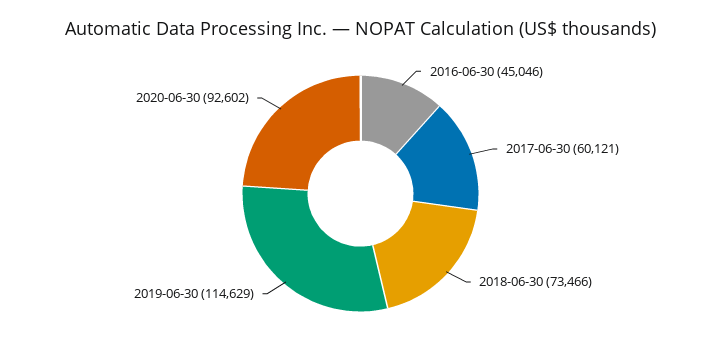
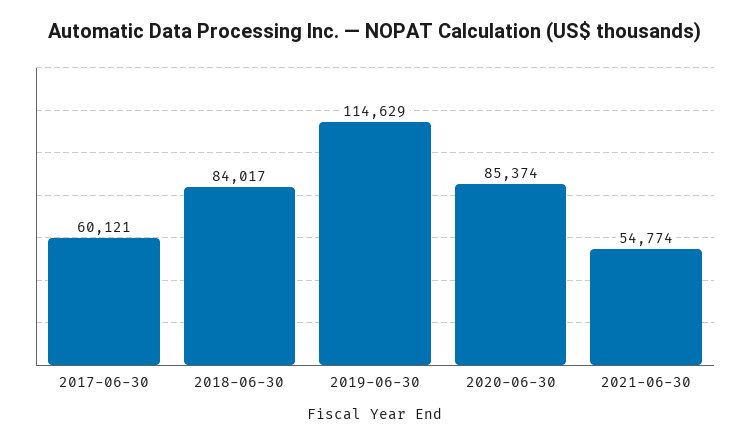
2016-06-30: 45046 -> none
2018-06-30: 73466 -> 84017
2020-06-30: 92602 -> 85374
2021-06-30: none -> 54774

